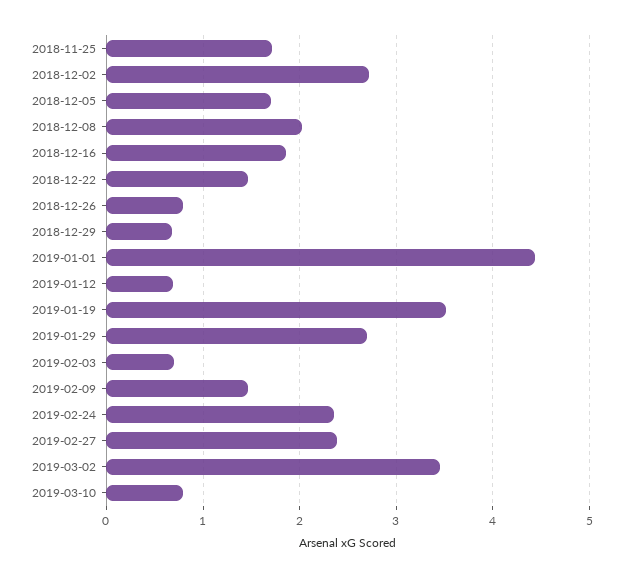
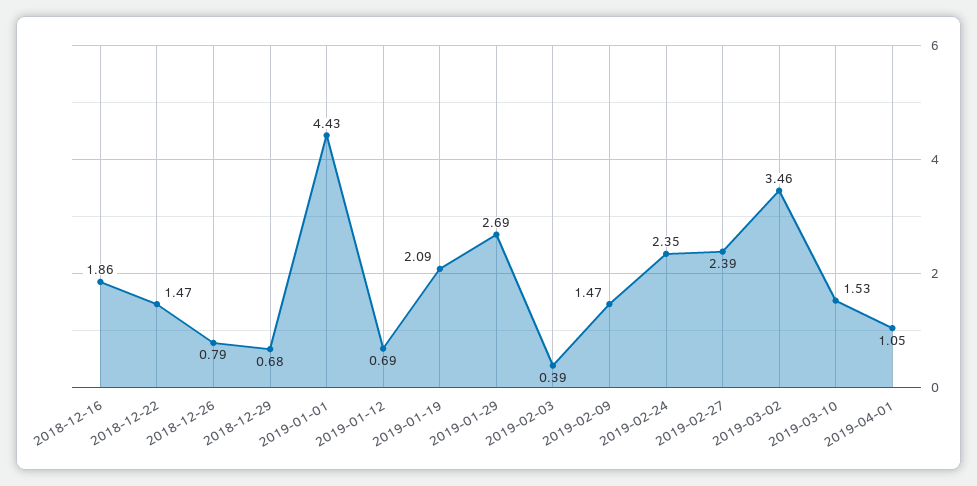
2018-11-25: 1.7 -> none
2018-12-02: 2.7 -> none
2018-12-05: 1.7 -> none
2018-12-08: 2 -> none
2019-01-19: 3.5 -> 2.09
2019-02-03: 0.7 -> 0.39
2019-03-10: 0.8 -> 1.53
2019-04-01: none -> 1.05

